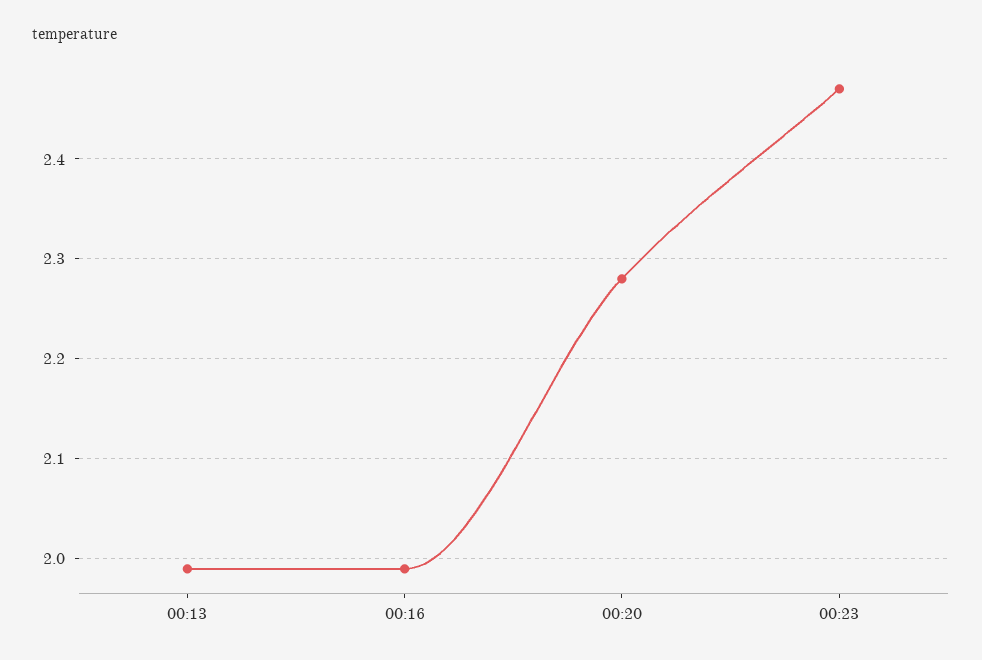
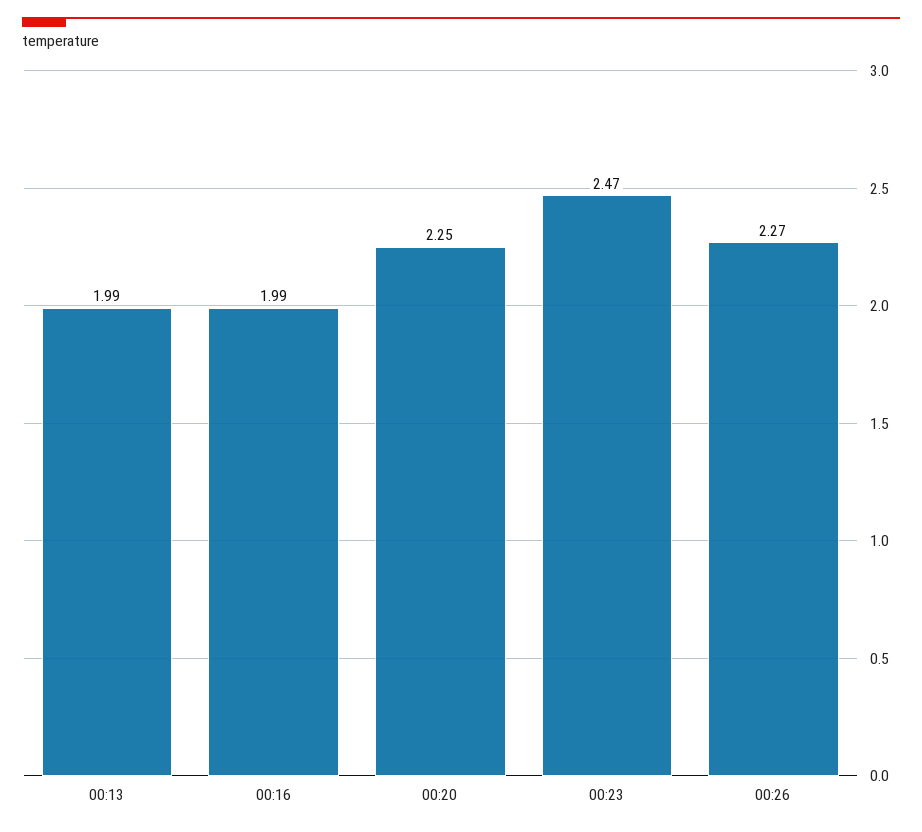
00:20: 2.28 -> 2.25
00:26: none -> 2.27

